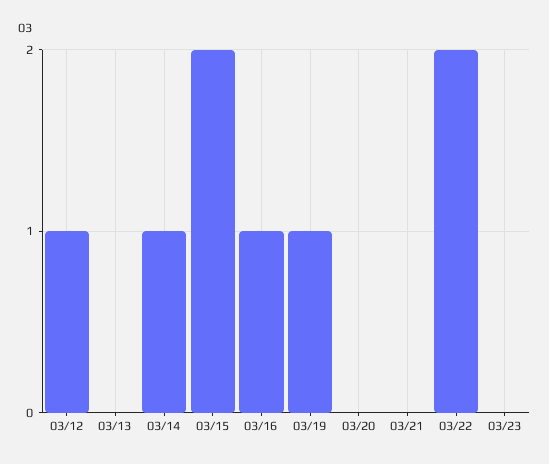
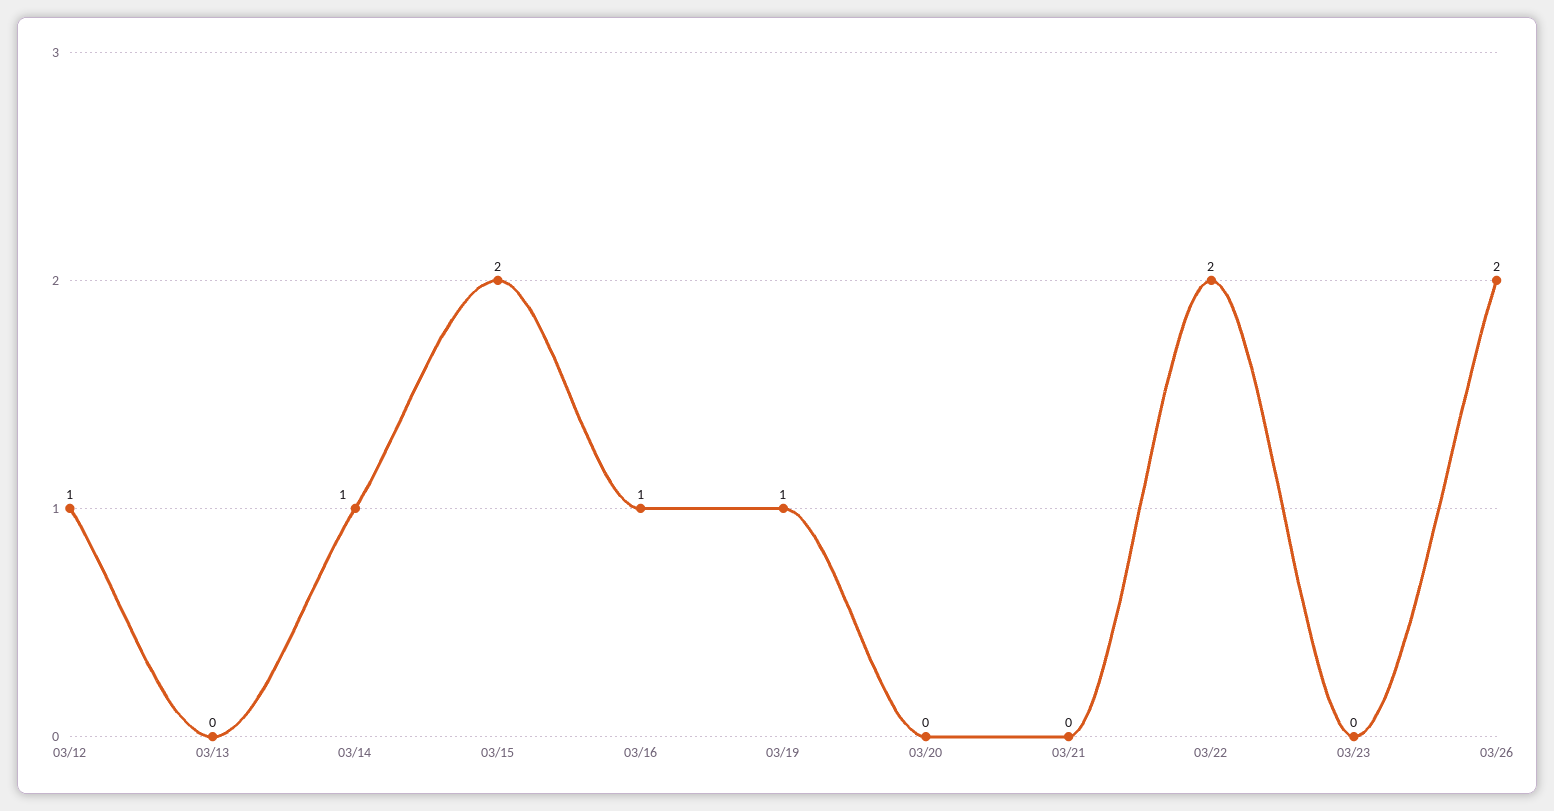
03/26: none -> 2

